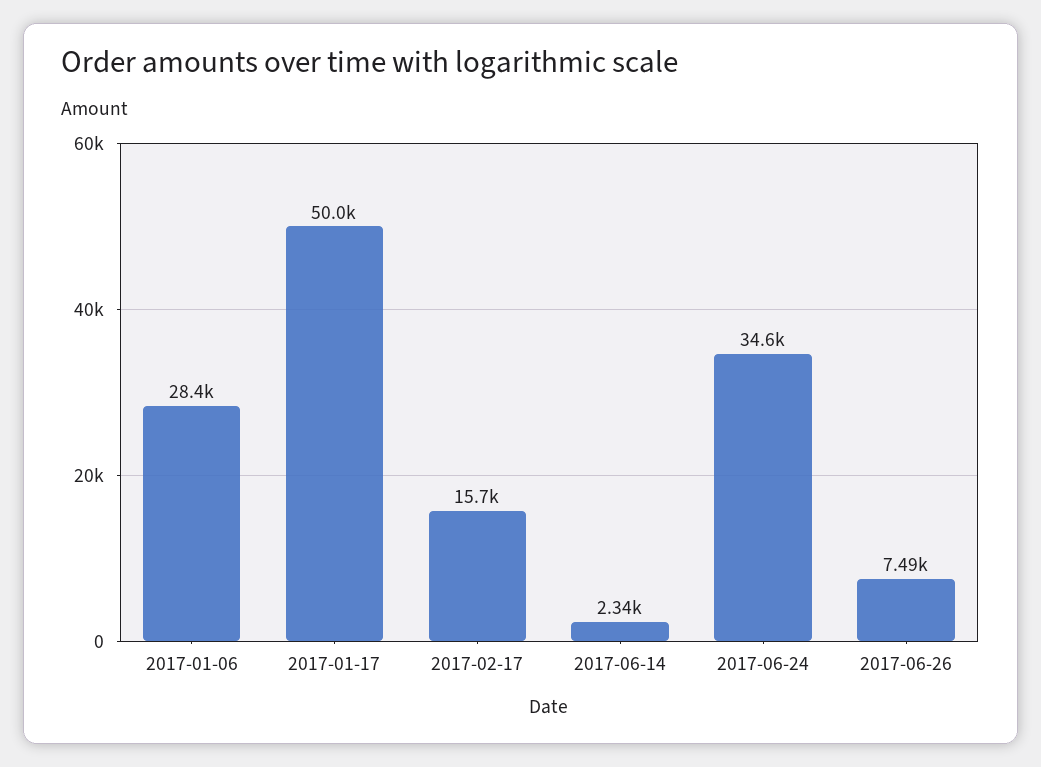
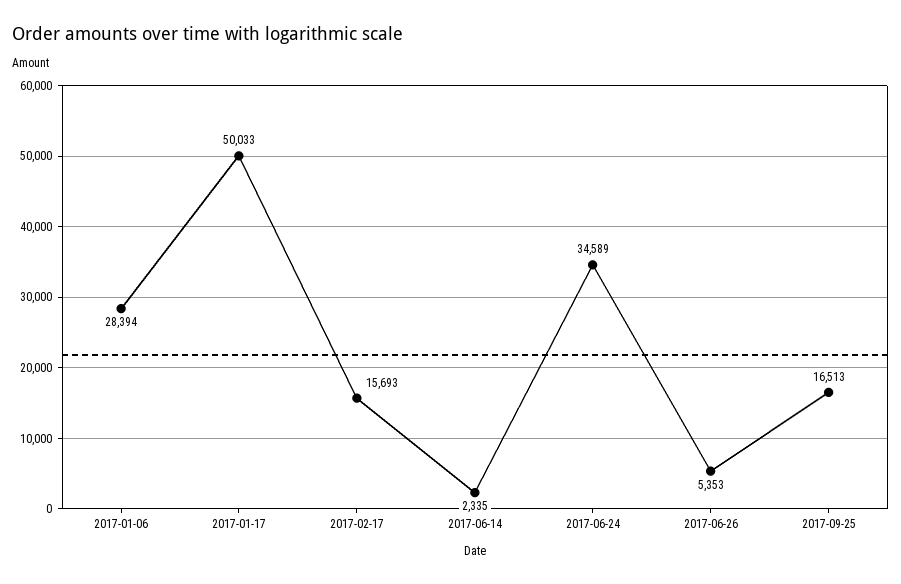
2017-06-26: 7490 -> 5353
2017-09-25: none -> 16513

